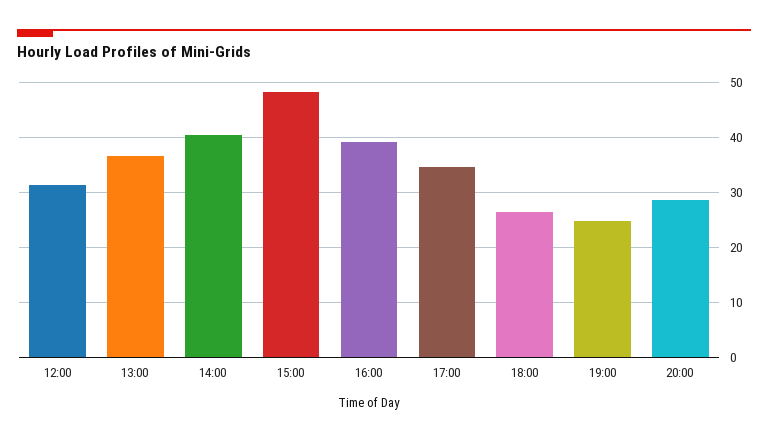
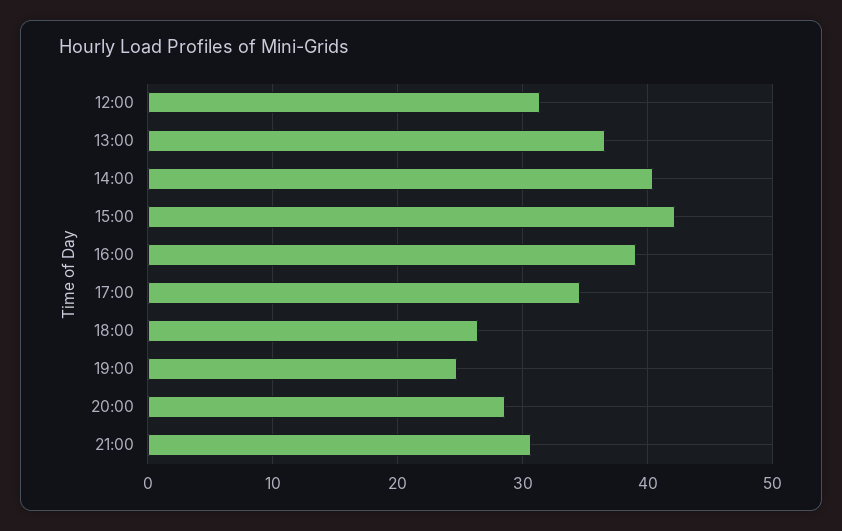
15:00: 48 -> 42
21:00: none -> 31

